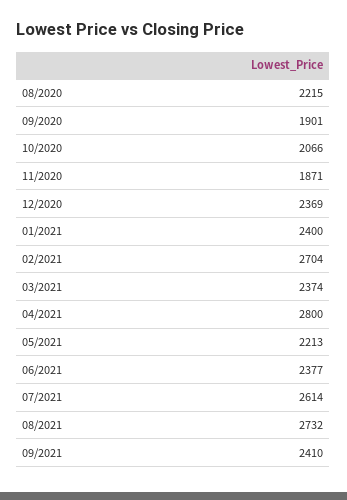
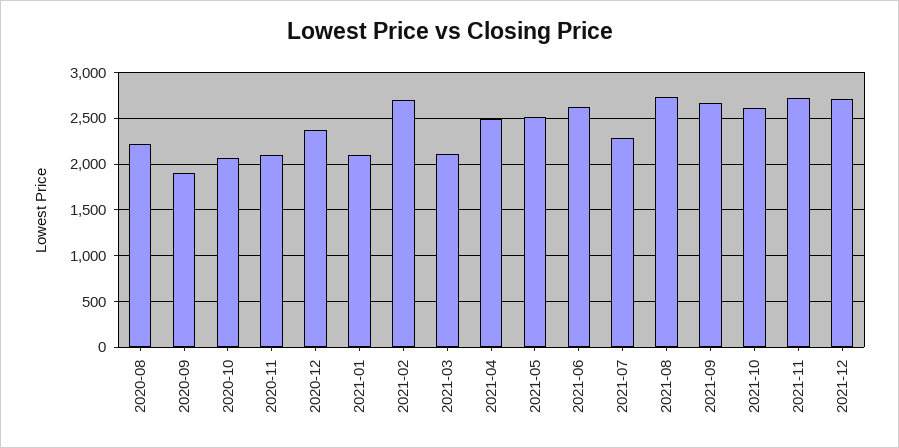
11/2020: 1871 -> 2100
01/2021: 2400 -> 2100
03/2021: 2374 -> 2100
04/2021: 2800 -> 2500
05/2021: 2213 -> 2500
06/2021: 2377 -> 2600
07/2021: 2614 -> 2300
09/2021: 2410 -> 2700
2021-10: none -> 2600
2021-11: none -> 2700
2021-12: none -> 2700

